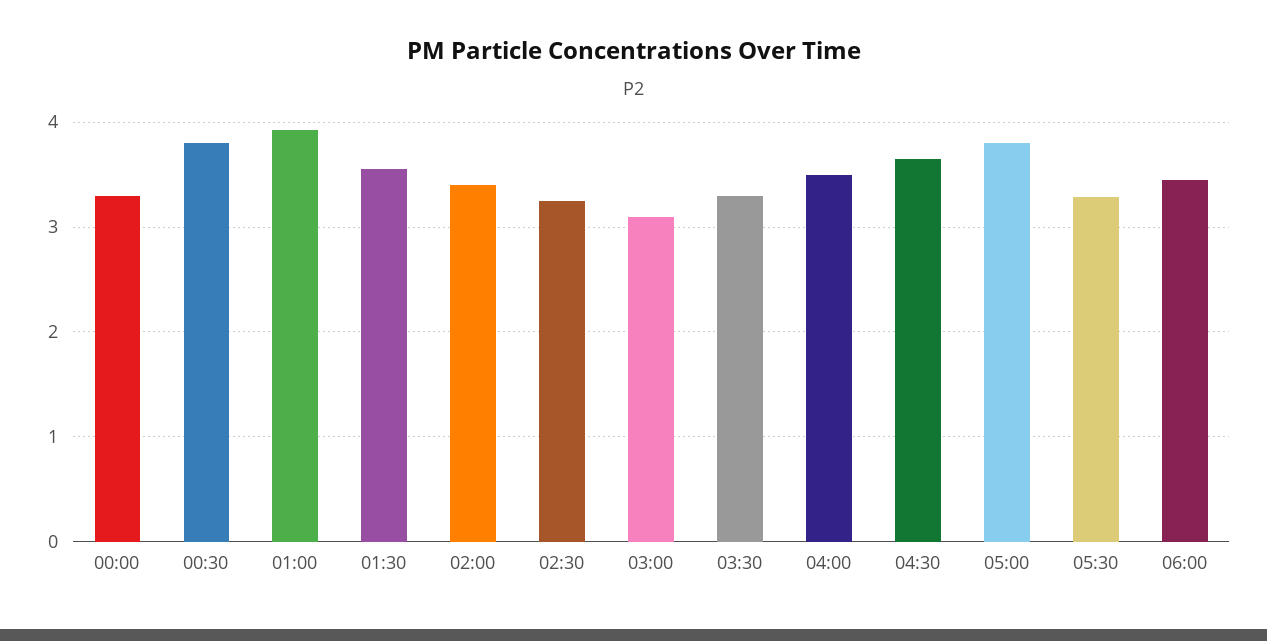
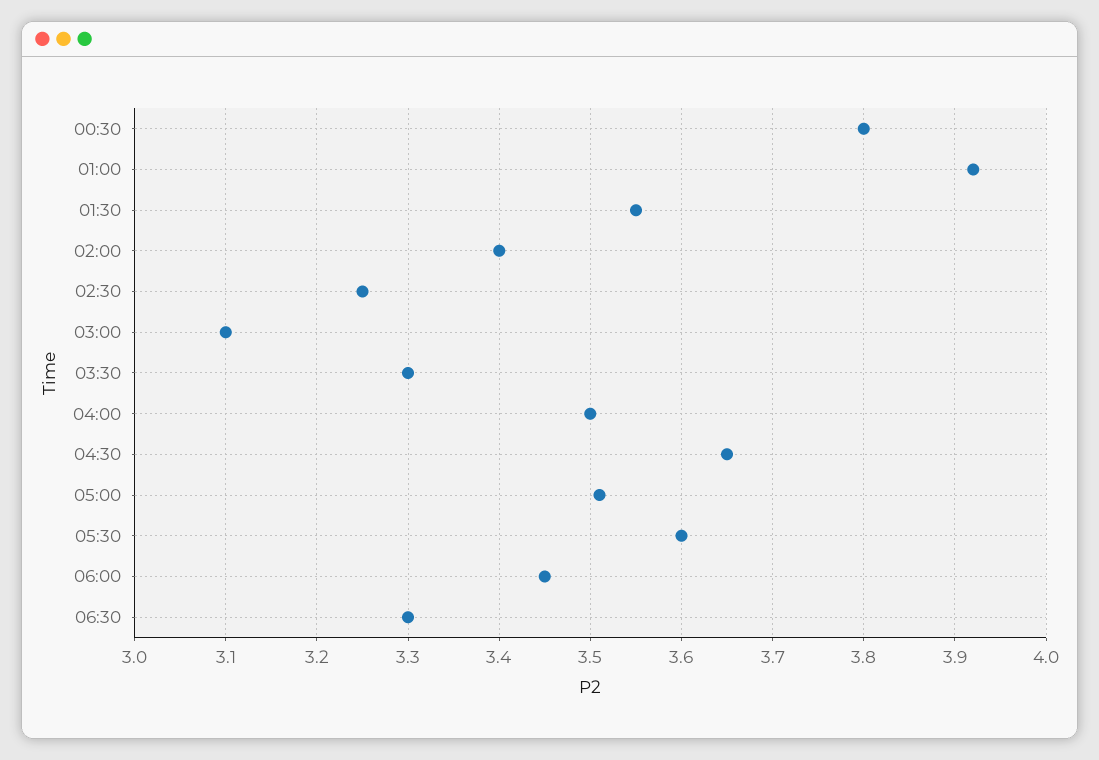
00:00: 3.3 -> none
05:00: 3.8 -> 3.51
05:30: 3.3 -> 3.6
06:30: none -> 3.3

